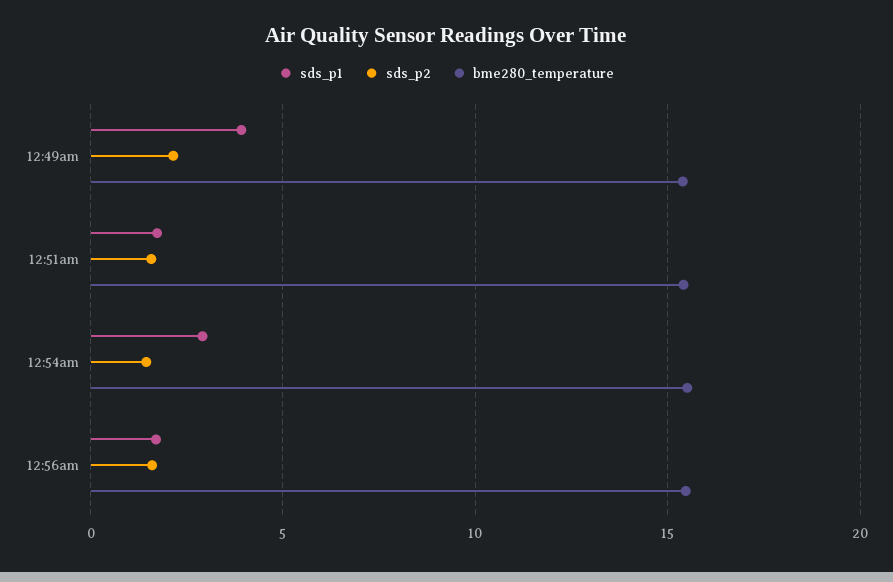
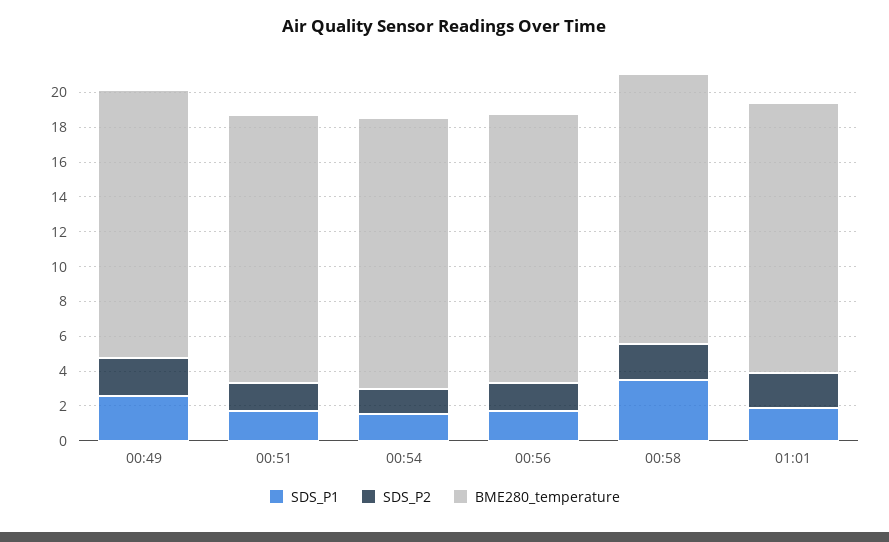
sds_p1, 12:49am: 4 -> 2.5
sds_p1, 12:54am: 3 -> 1.5
sds_p1, 00:58: none -> 3.5
sds_p2, 00:58: none -> 2
bme280_temperature, 00:58: none -> 15.5
sds_p1, 01:01: none -> 2
sds_p2, 01:01: none -> 2
bme280_temperature, 01:01: none -> 15.5

